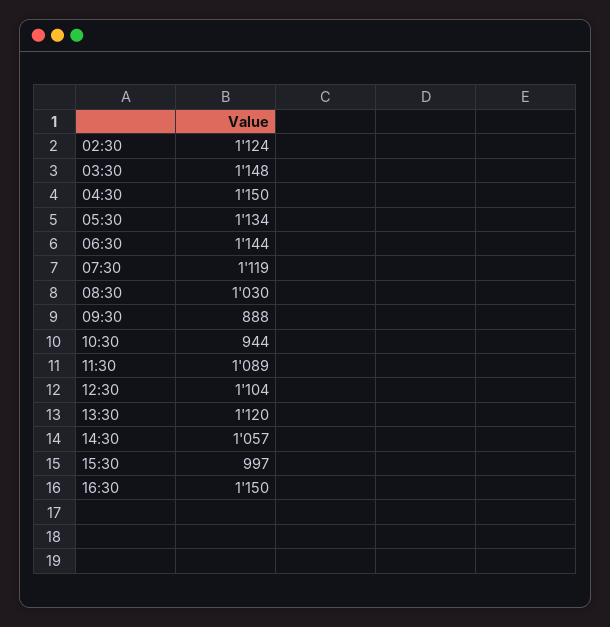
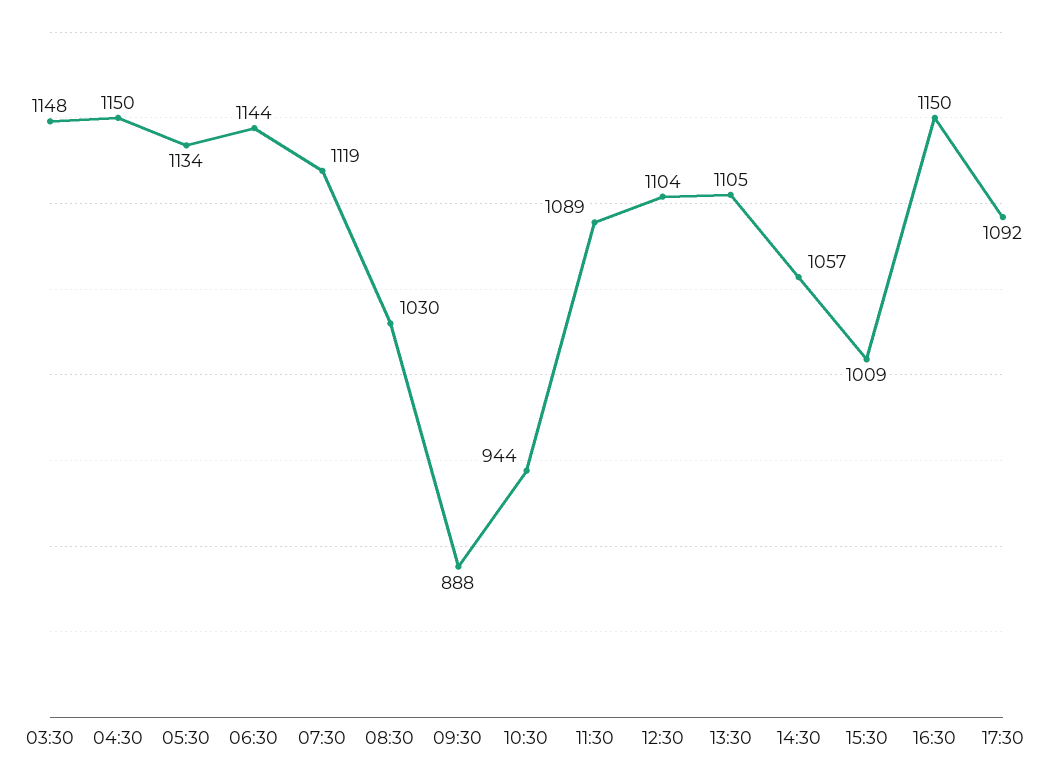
02:30: 1124 -> none
13:30: 1120 -> 1105
15:30: 997 -> 1009
17:30: none -> 1092

